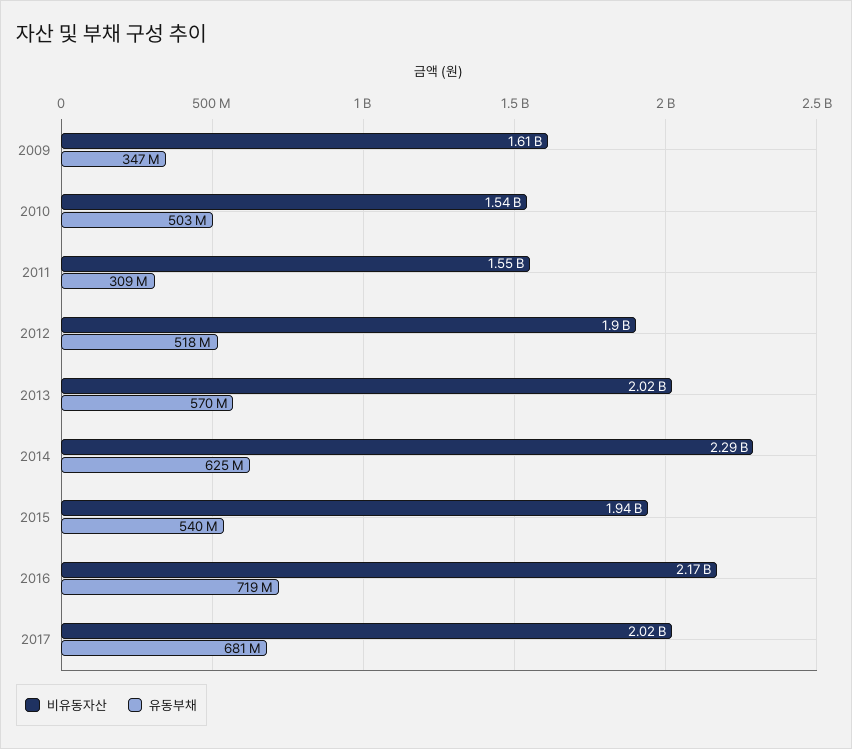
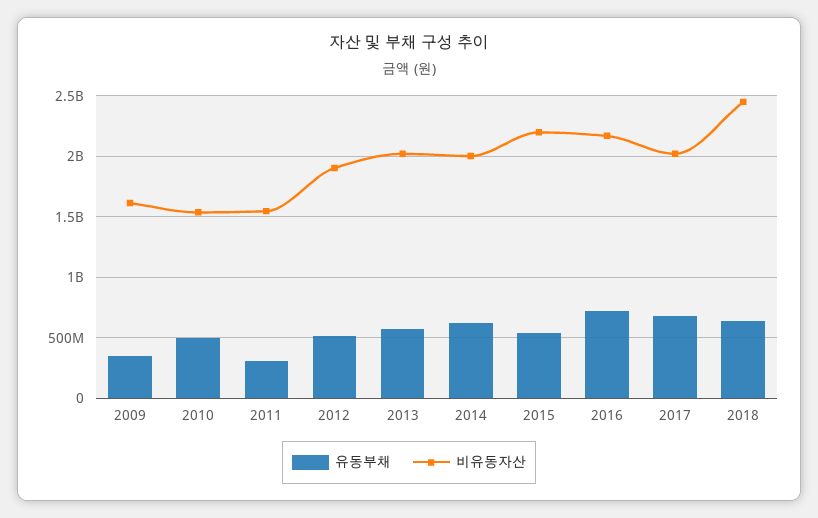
비유동자산, 2014: 2290000000 -> 2000000000
비유동자산, 2015: 1940000000 -> 2200000000
유동부채, 2018: none -> 650000000
비유동자산, 2018: none -> 2450000000

